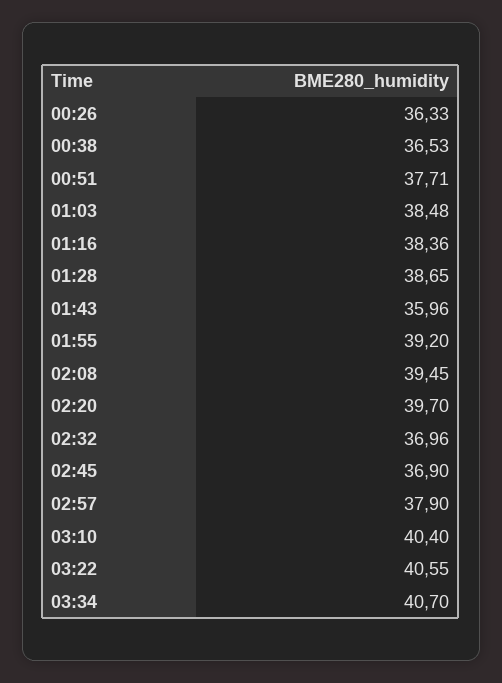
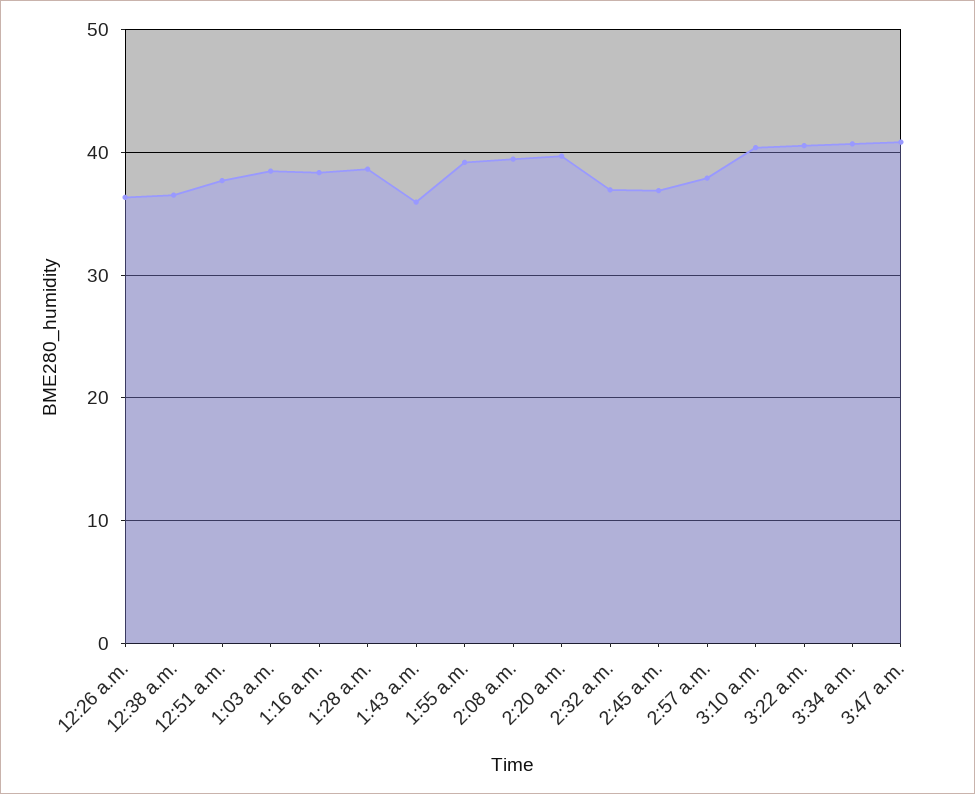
3:47 a.m.: none -> 41

